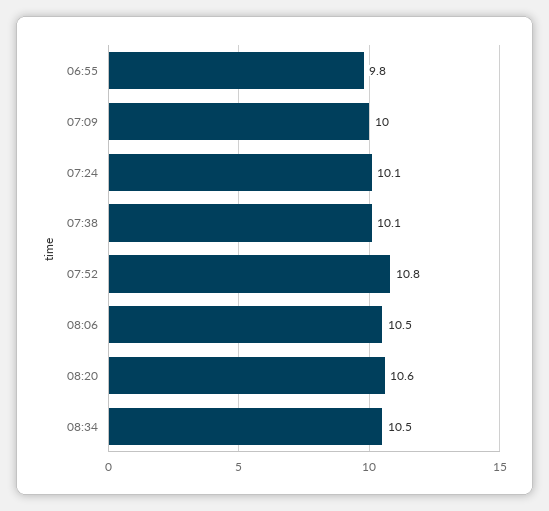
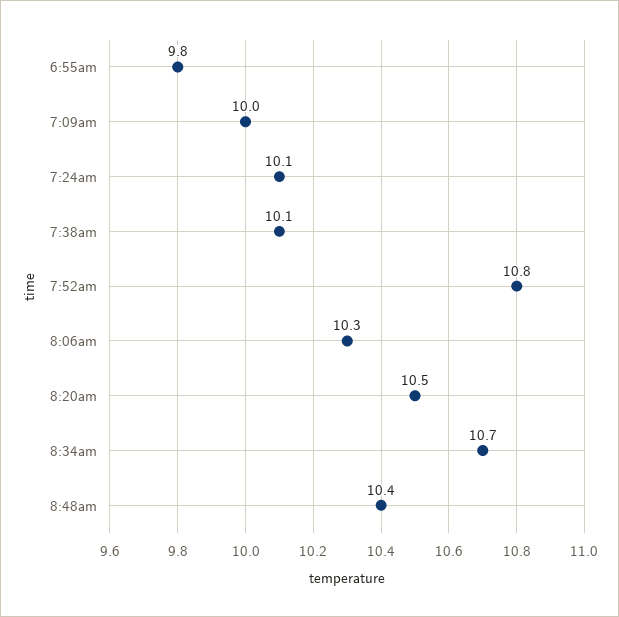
08:06: 10.5 -> 10.3
08:20: 10.6 -> 10.5
08:34: 10.5 -> 10.7
8:48am: none -> 10.4

